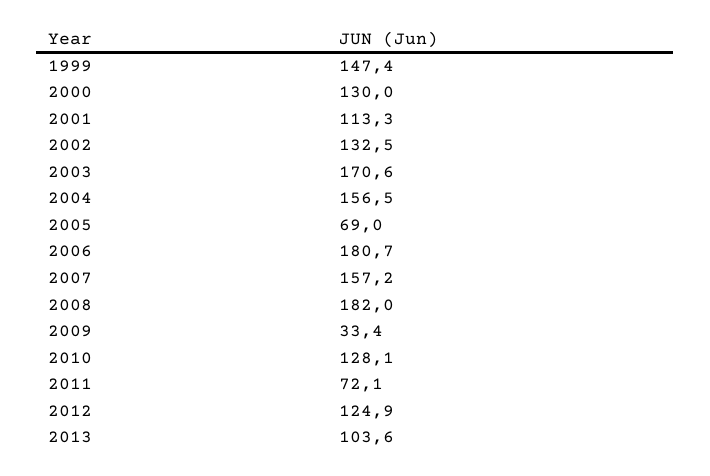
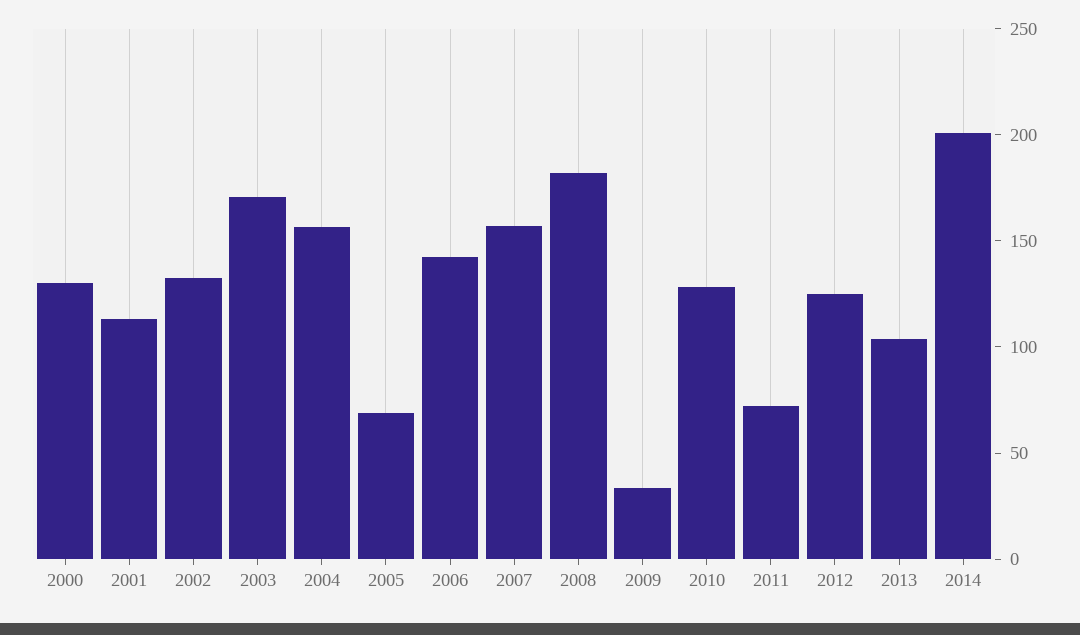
1999: 147.4 -> none
2006: 180.7 -> 140
2014: none -> 200

